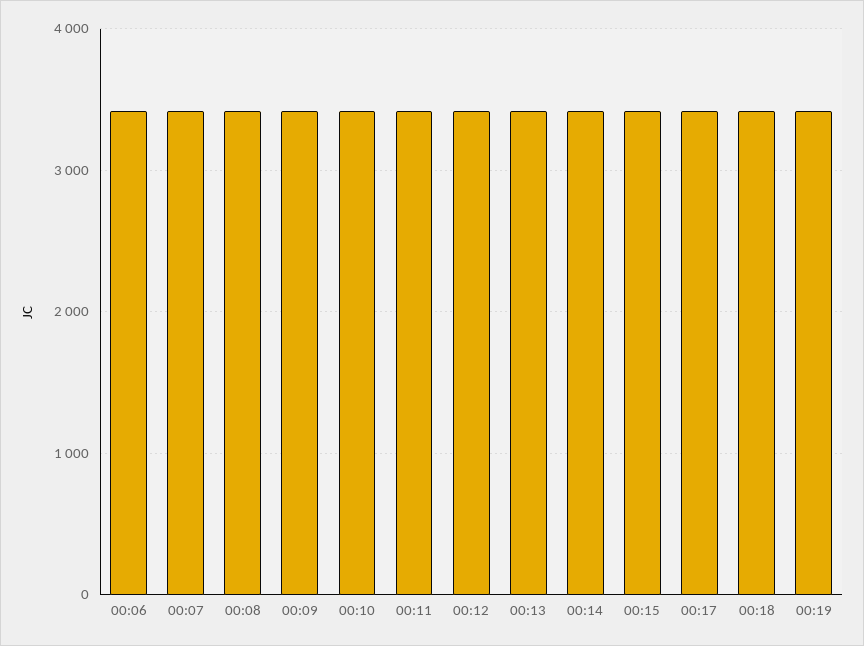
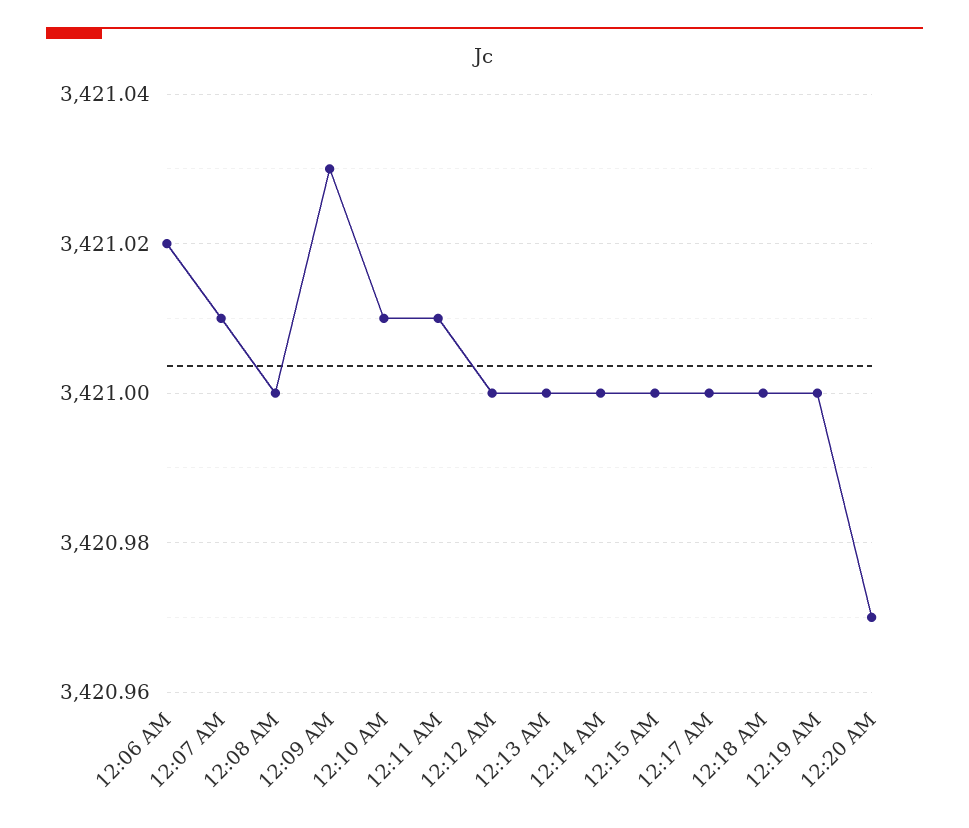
12:20 AM: none -> 3420.97

